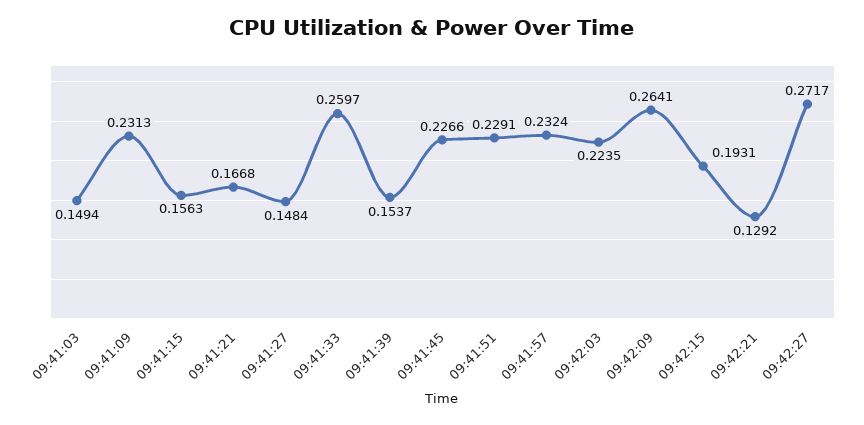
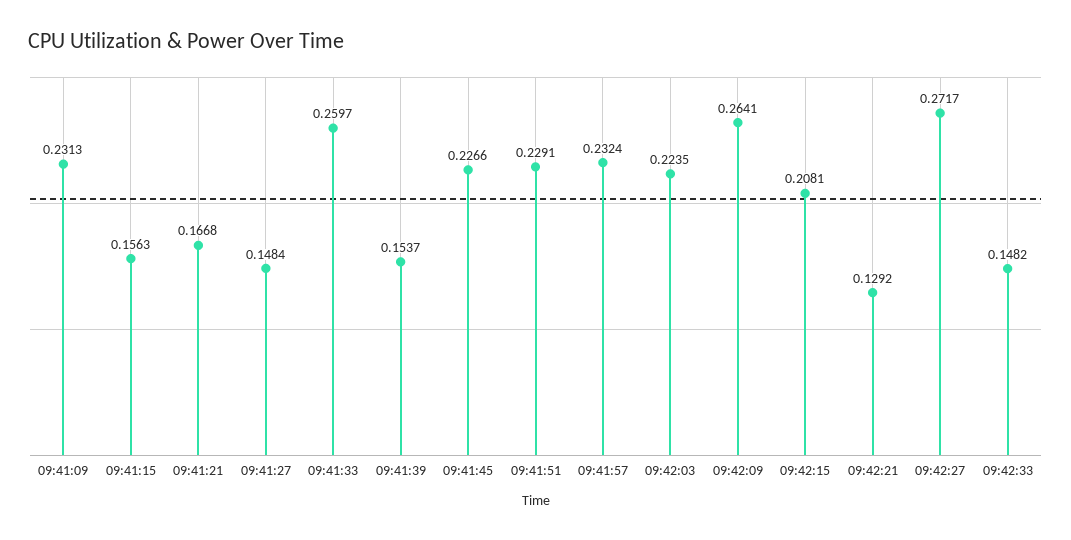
09:41:03: 0.1494 -> none
09:42:15: 0.1931 -> 0.2081
09:42:33: none -> 0.1482

